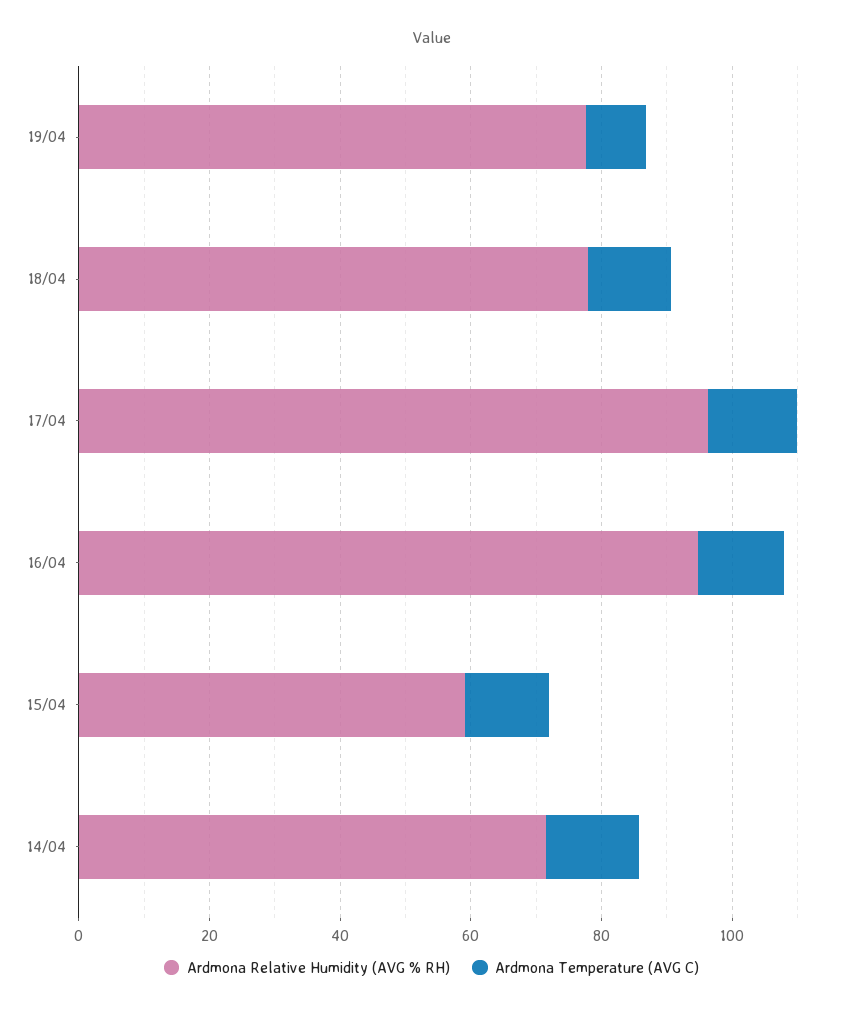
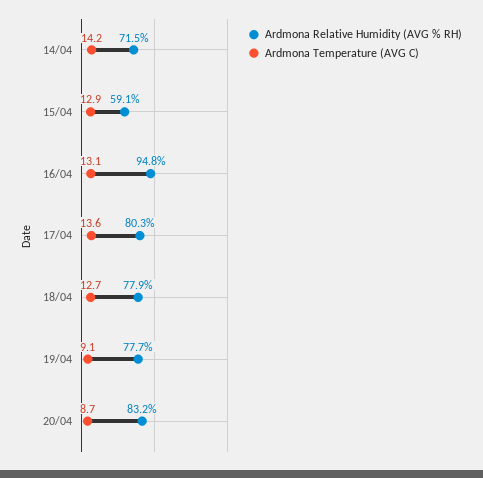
Ardmona Relative Humidity (AVG % RH), 17/04: 95 -> 80.3
Ardmona Relative Humidity (AVG % RH), 20/04: none -> 83.2
Ardmona Temperature (AVG C), 20/04: none -> 8.7

